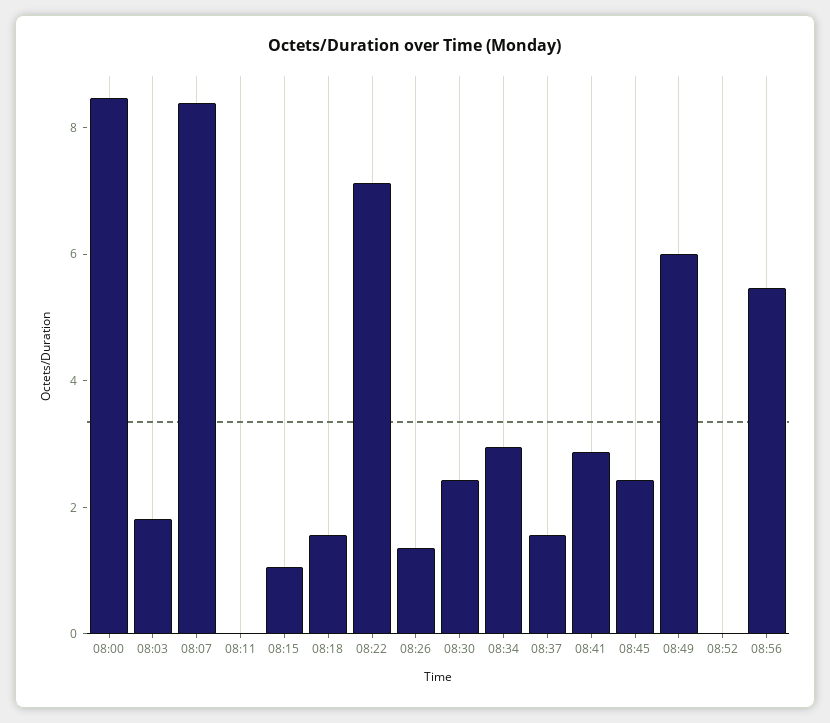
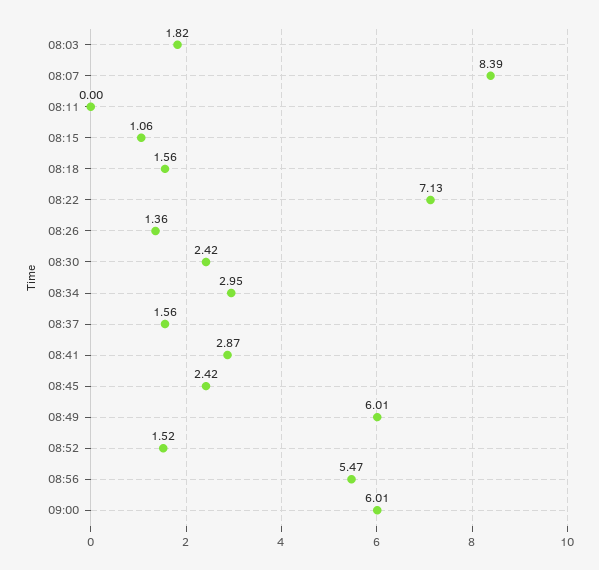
08:00: 8.5 -> none
08:52: 0 -> 1.52
09:00: none -> 6.01

